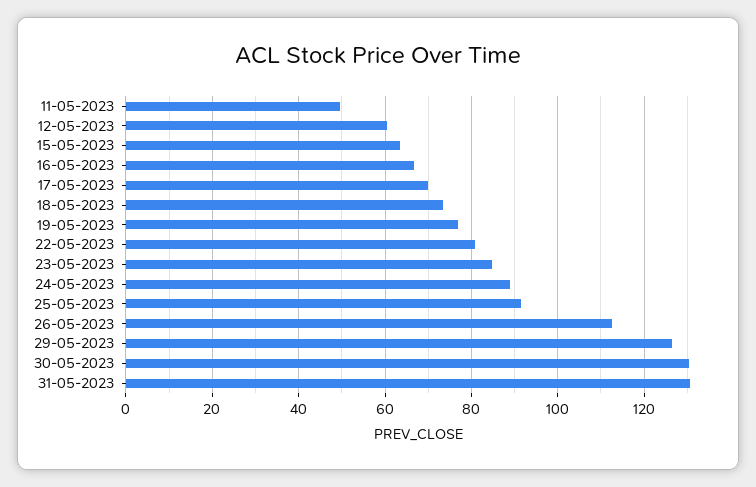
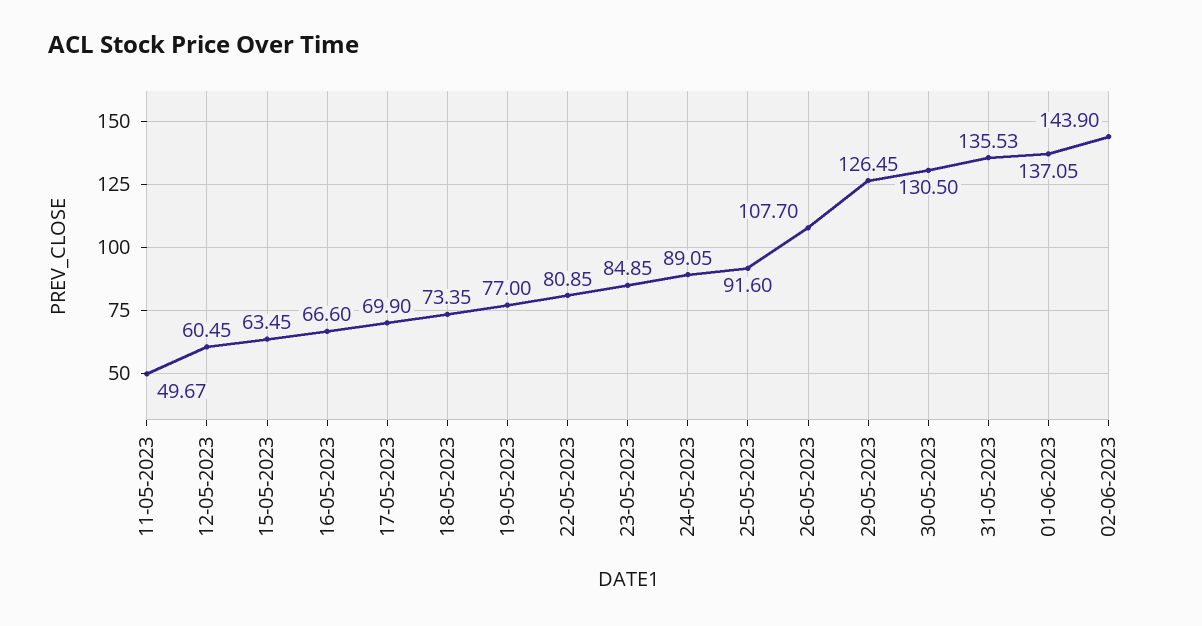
26-05-2023: 112 -> 107.7
31-05-2023: 130 -> 135.53
01-06-2023: none -> 137.05
02-06-2023: none -> 143.9

